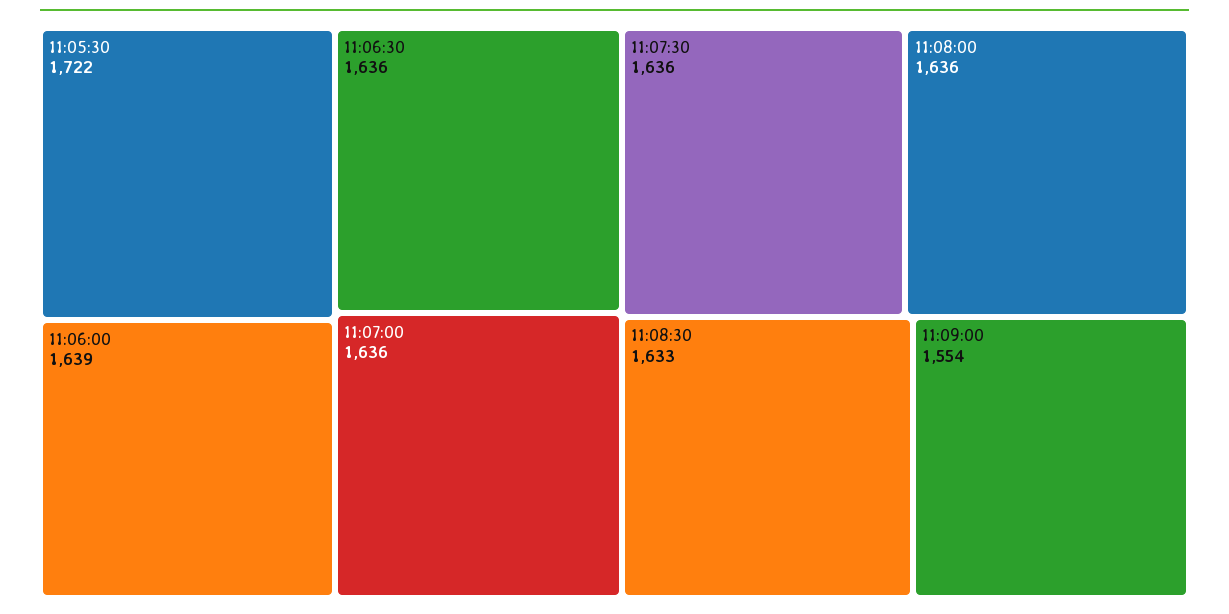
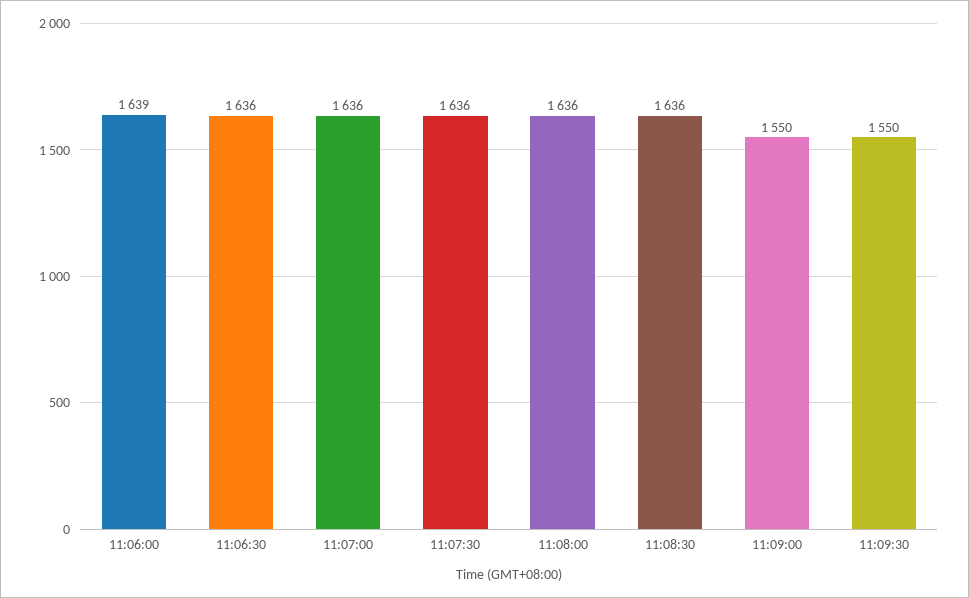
11:05:30: 1722 -> none
11:08:30: 1633 -> 1636
11:09:00: 1554 -> 1550
11:09:30: none -> 1550

